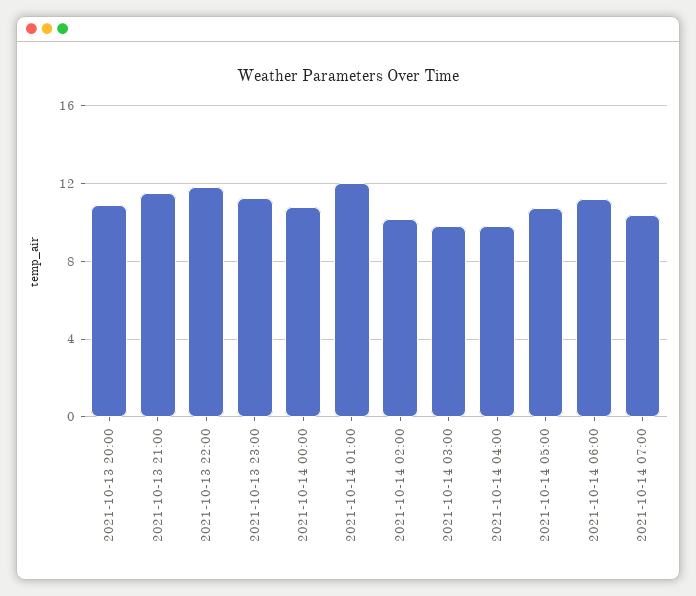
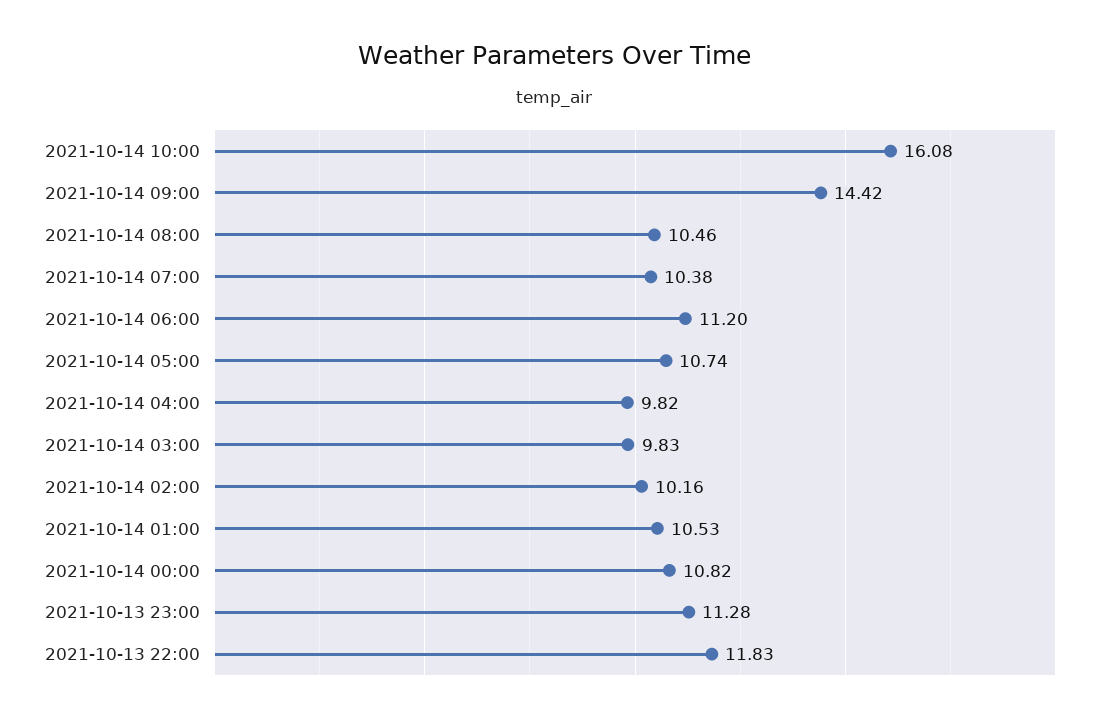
2021-10-13 20:00: 11 -> none
2021-10-13 21:00: 11.5 -> none
2021-10-14 01:00: 12 -> 10.53
2021-10-14 10:00: none -> 16.08
2021-10-14 09:00: none -> 14.42
2021-10-14 08:00: none -> 10.46

